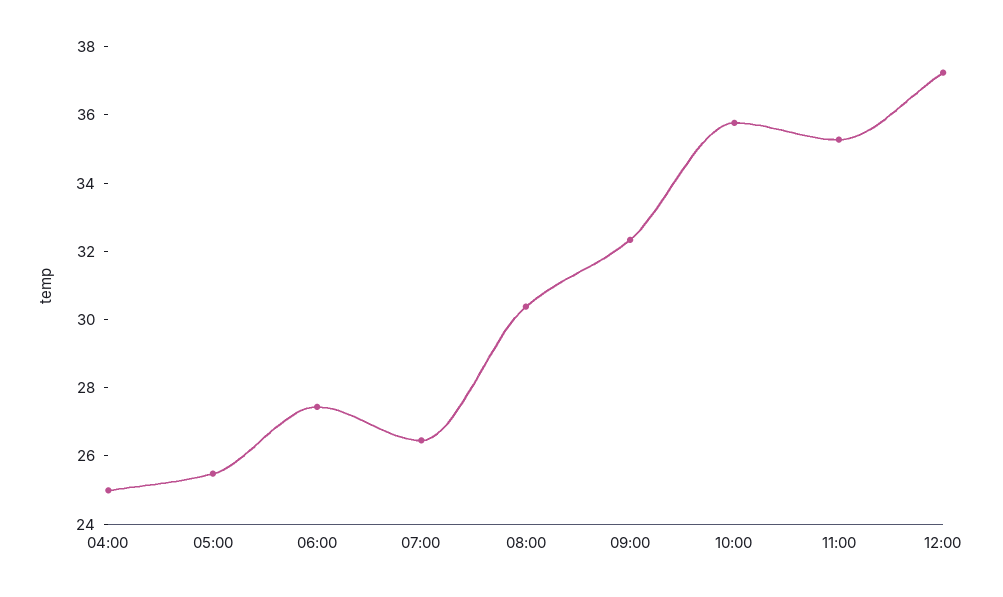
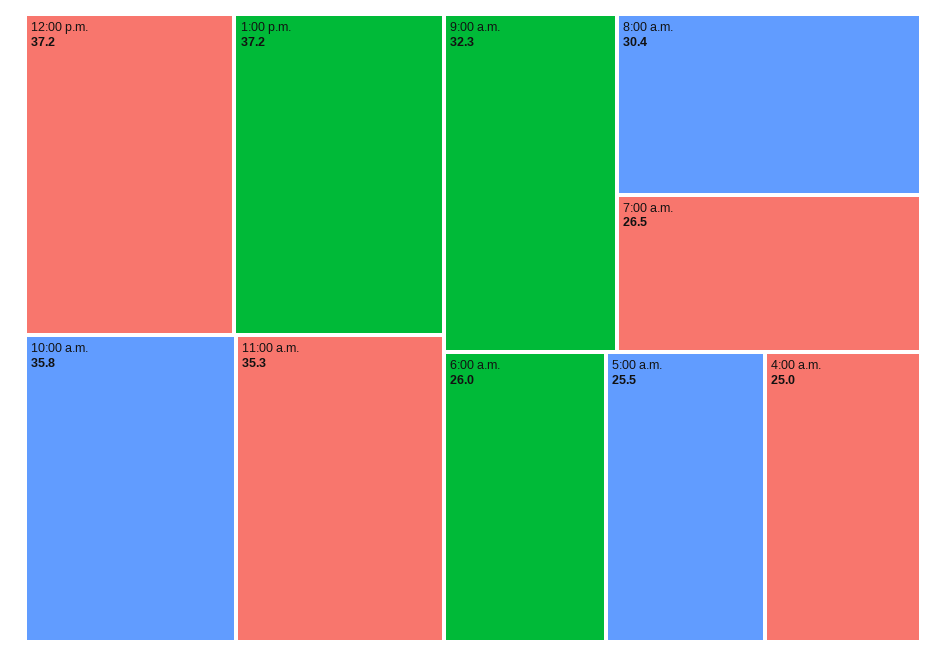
06:00: 27.5 -> 26
1:00 p.m.: none -> 37.2

